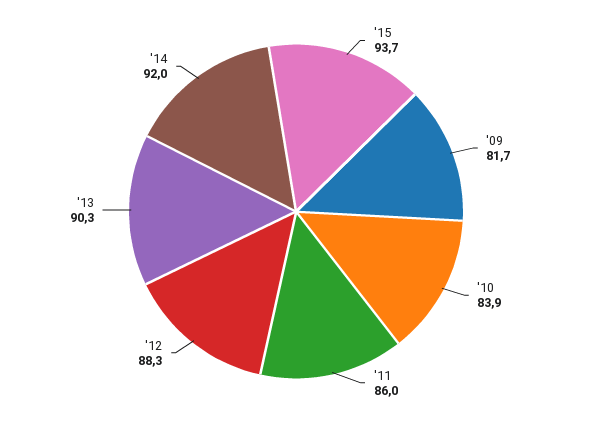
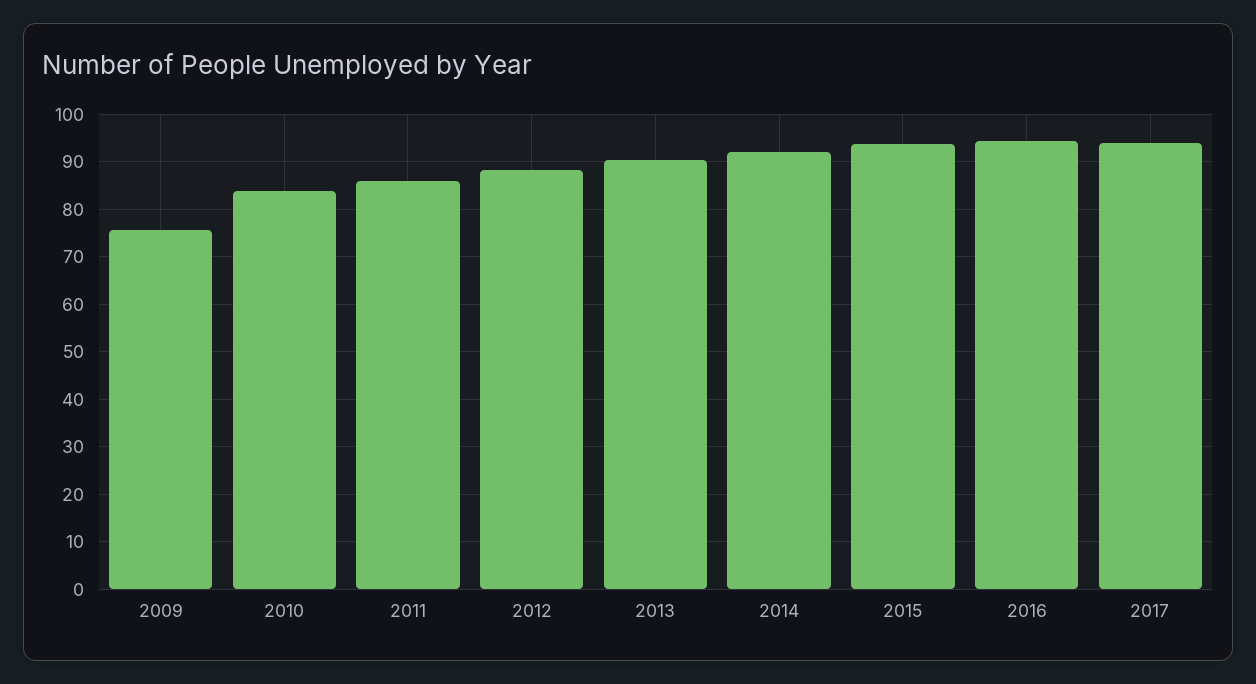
'09: 81.7 -> 76
2016: none -> 94
2017: none -> 94

